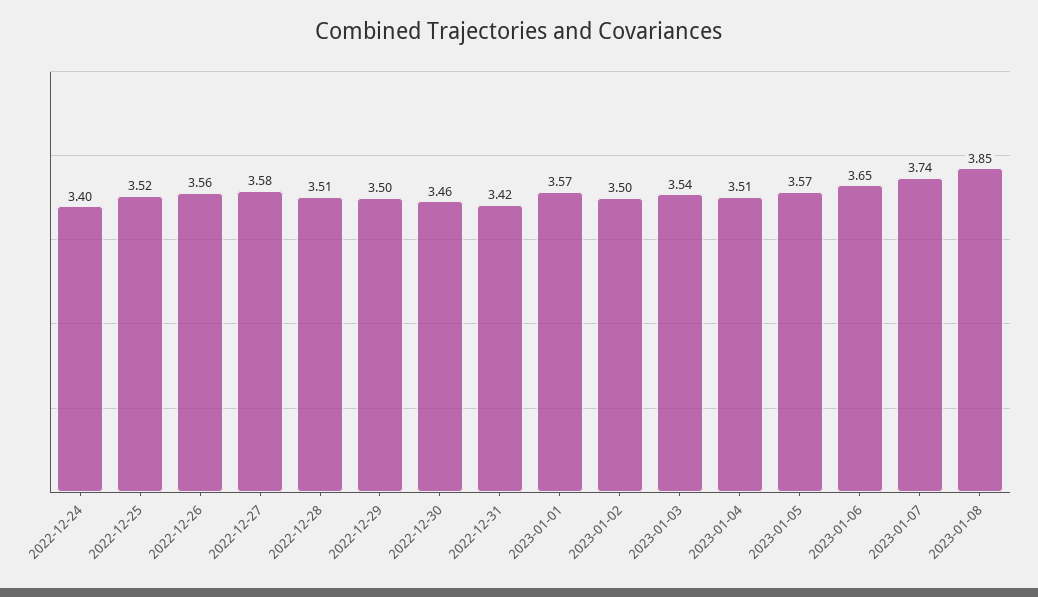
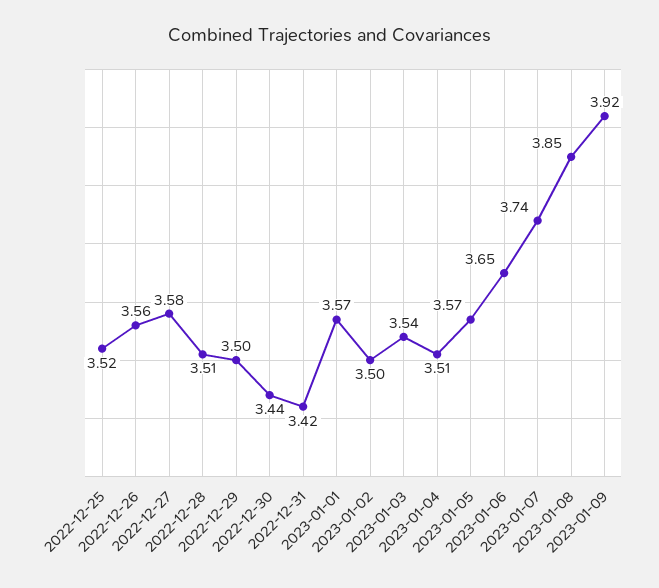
2022-12-24: 3.4 -> none
2022-12-30: 3.46 -> 3.44
2023-01-09: none -> 3.92

